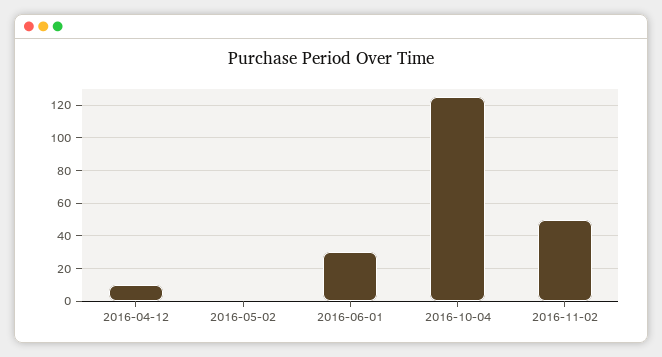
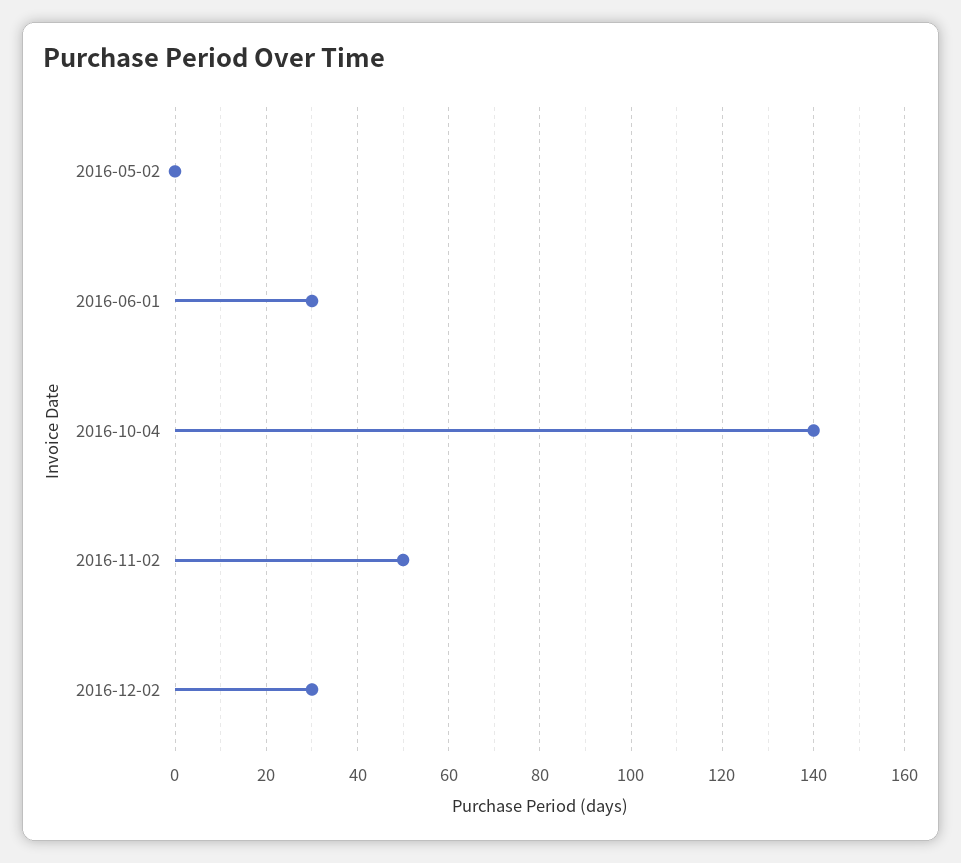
2016-04-12: 10 -> none
2016-10-04: 125 -> 140
2016-12-02: none -> 30

